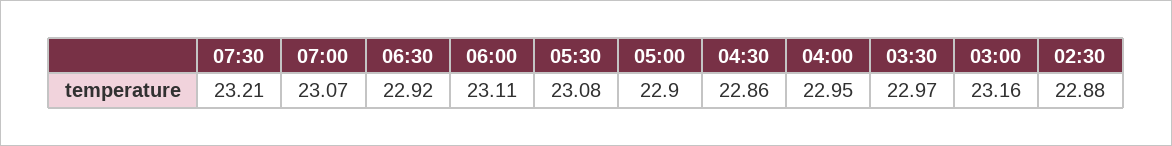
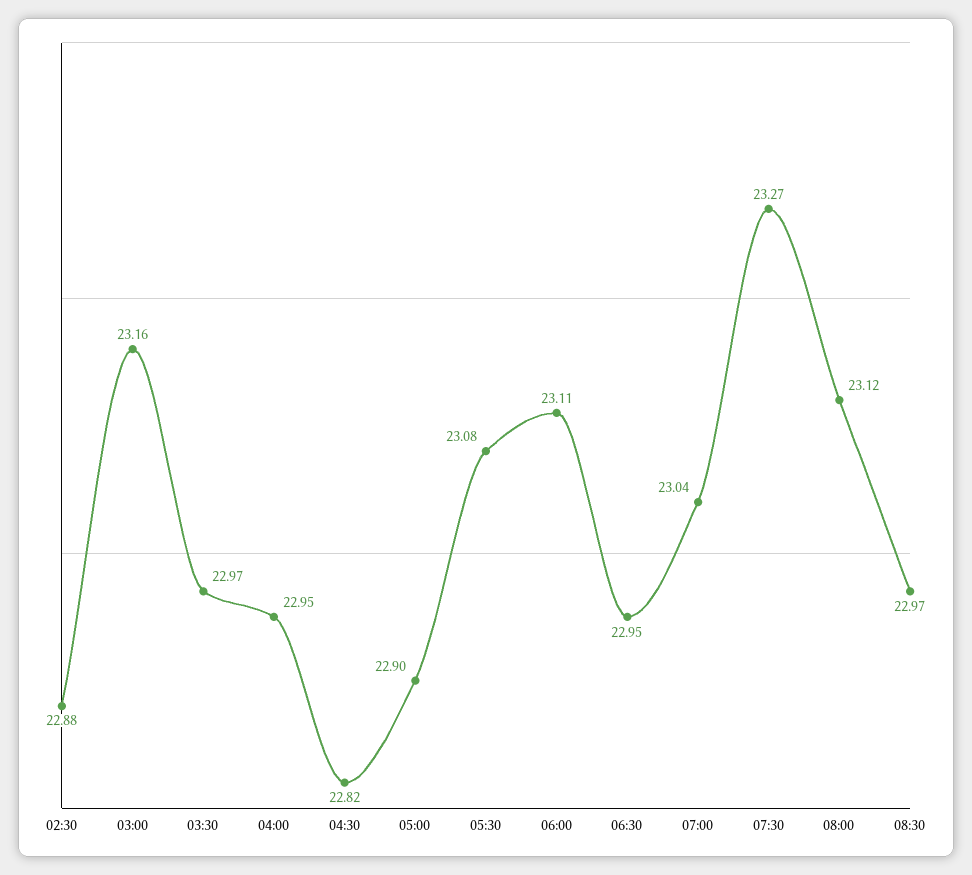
07:30: 23.21 -> 23.27
07:00: 23.07 -> 23.04
06:30: 22.92 -> 22.95
04:30: 22.86 -> 22.82
08:00: none -> 23.12
08:30: none -> 22.97

